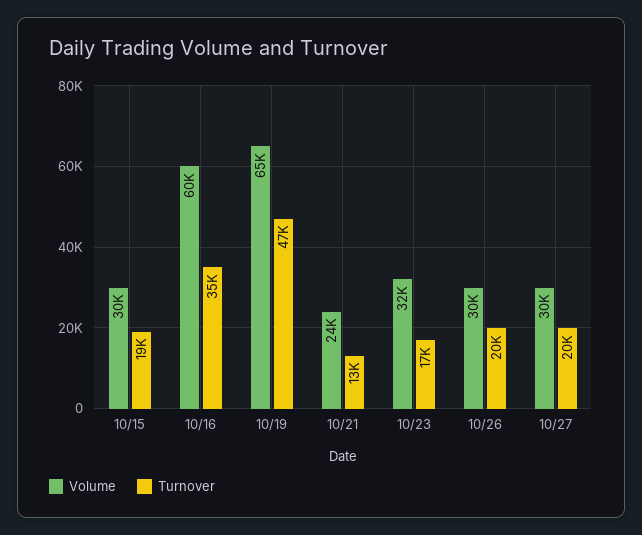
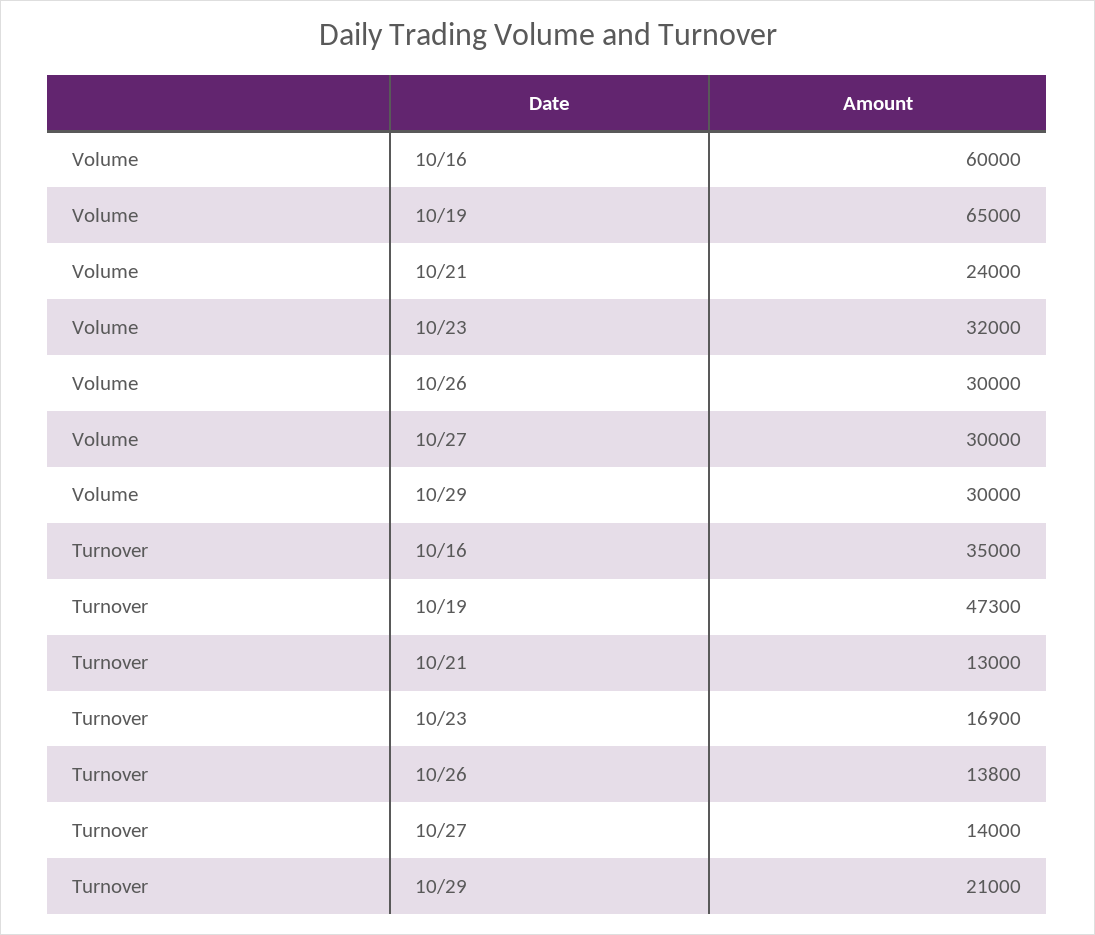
Volume, 10/15: 30000 -> none
Turnover, 10/15: 19000 -> none
Turnover, 10/26: 20000 -> 13800
Turnover, 10/27: 20000 -> 14000
Volume, 10/29: none -> 30000
Turnover, 10/29: none -> 21000

